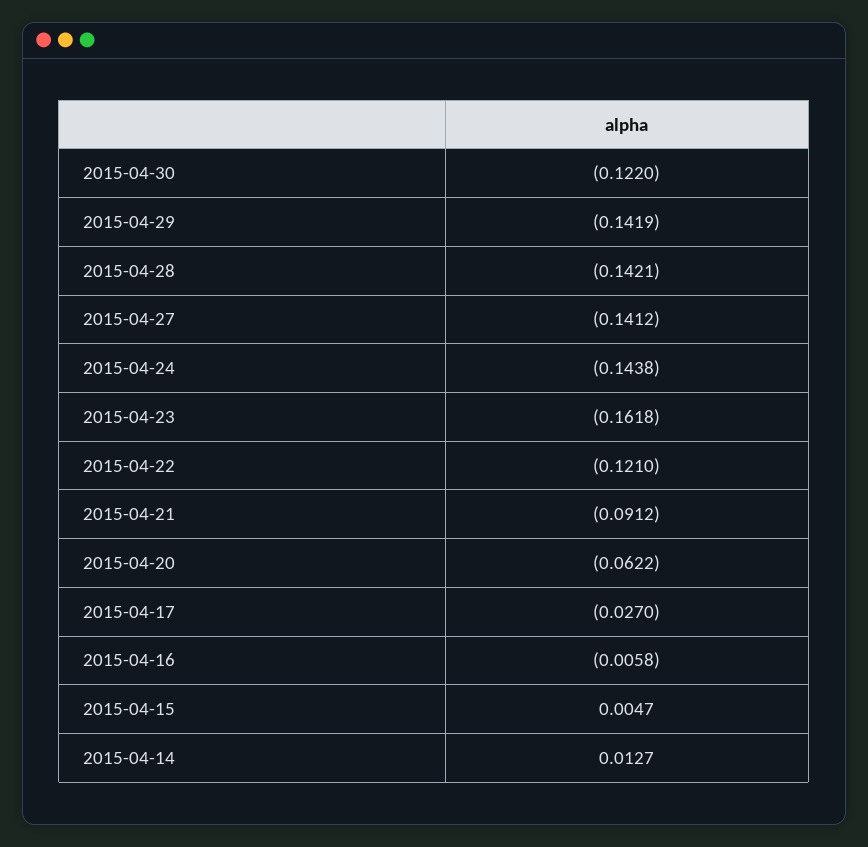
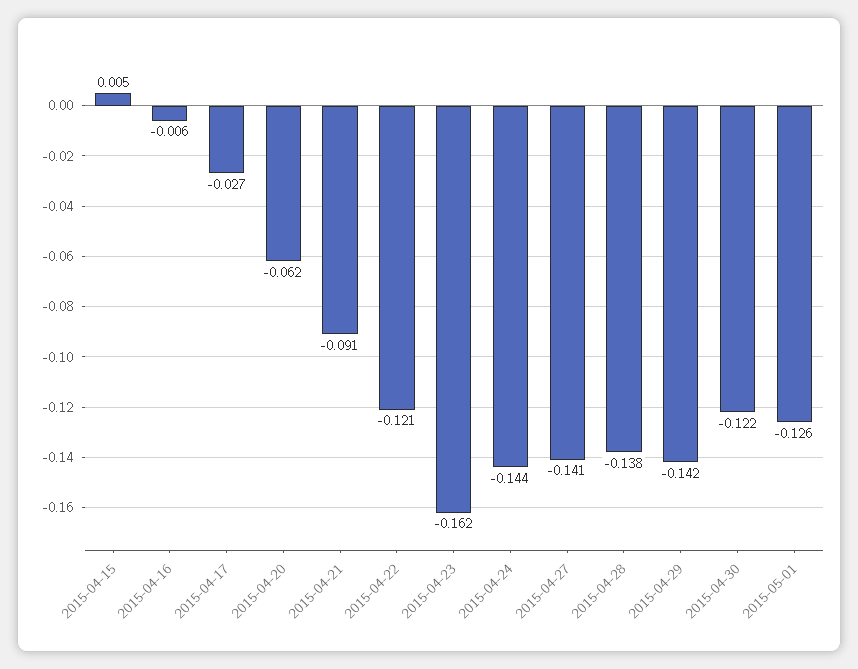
2015-04-28: -0.1421 -> -0.138
2015-04-14: 0.0127 -> none
2015-05-01: none -> -0.126

